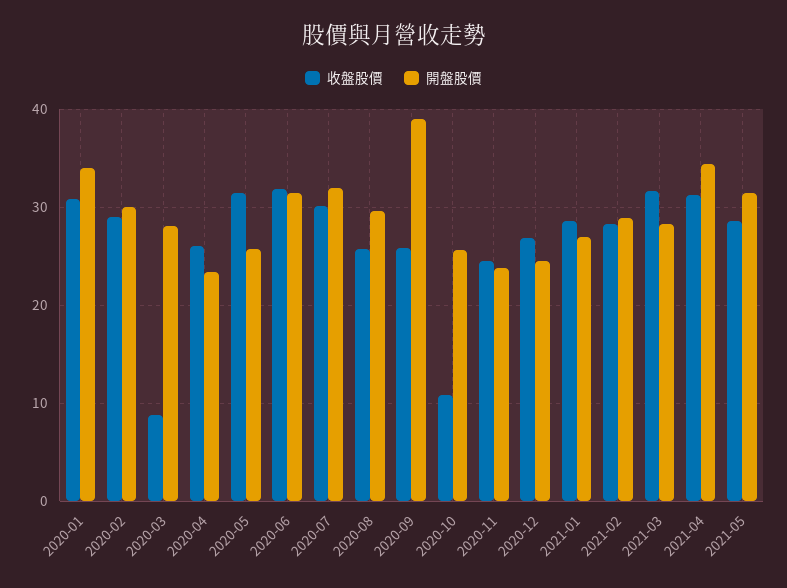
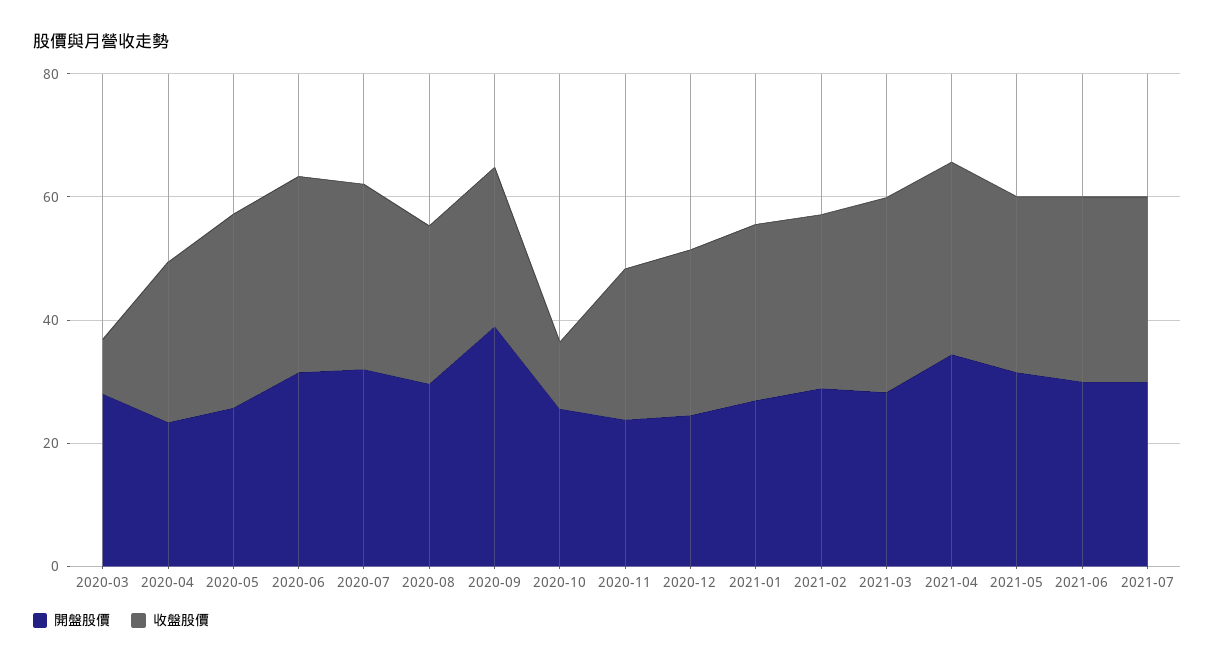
收盤股價, 2020-01: 31 -> none
開盤股價, 2020-01: 34 -> none
收盤股價, 2020-02: 29 -> none
開盤股價, 2020-02: 30 -> none
開盤股價, 2021-06: none -> 30
收盤股價, 2021-06: none -> 30
開盤股價, 2021-07: none -> 30
收盤股價, 2021-07: none -> 30

